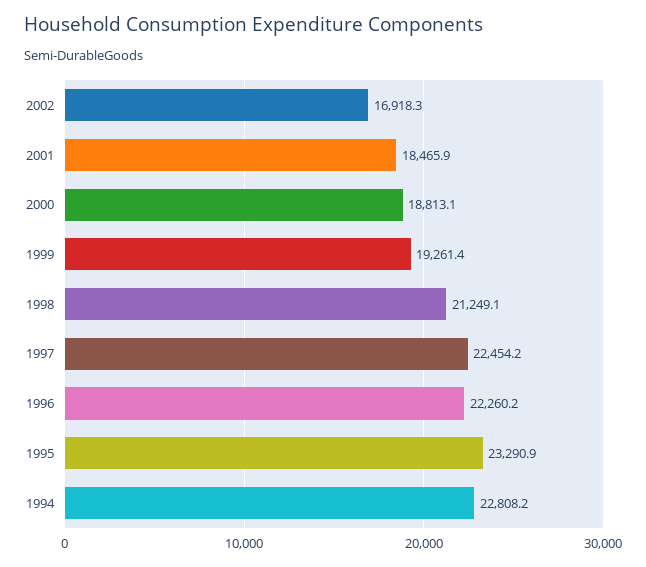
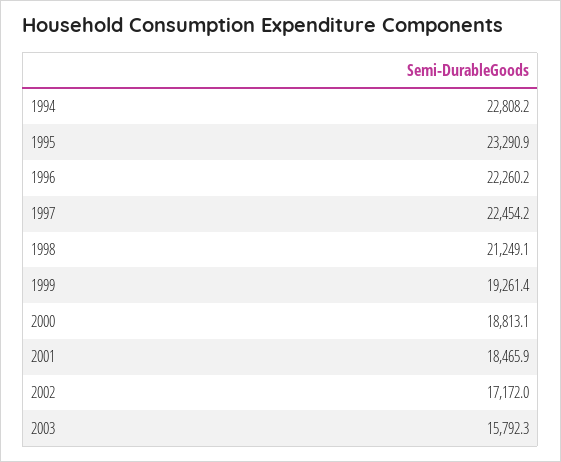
2002: 16918.3 -> 17172
2003: none -> 15792.3

